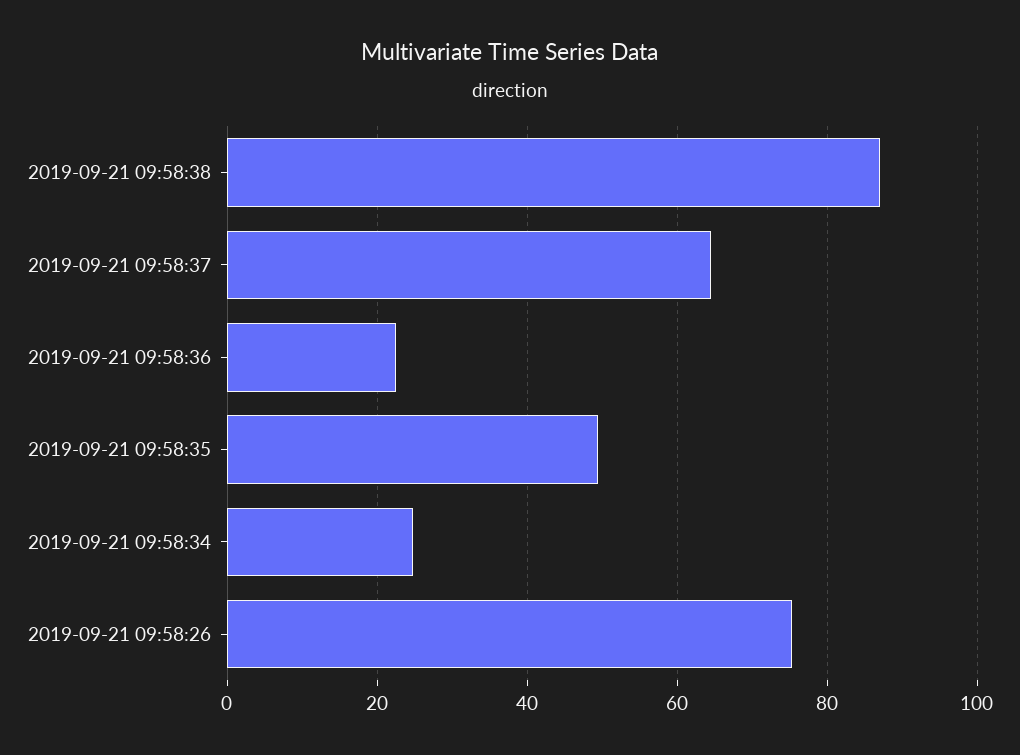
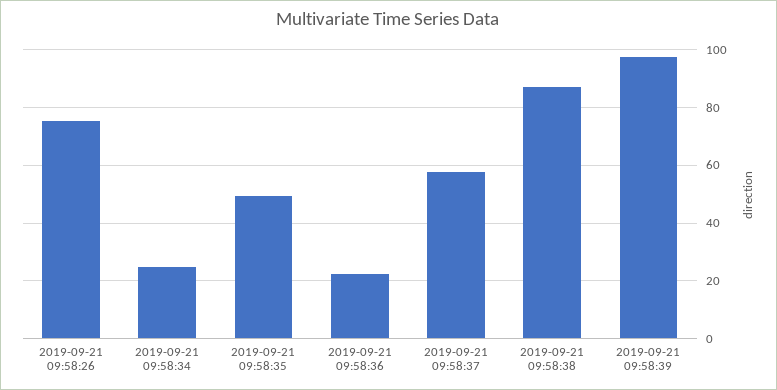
2019-09-21 09:58:37: 64 -> 57.5
2019-09-21 09:58:39: none -> 97.5

